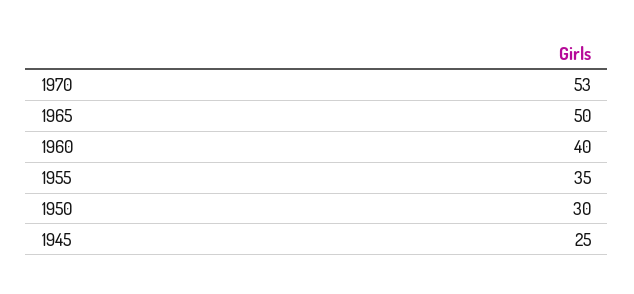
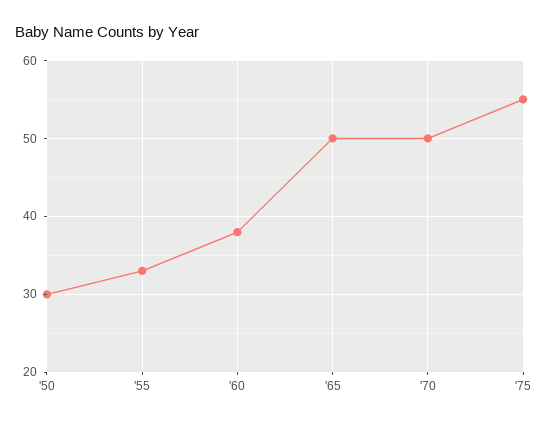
1970: 53 -> 50
1960: 40 -> 38
1955: 35 -> 33
1945: 25 -> none
'75: none -> 55

